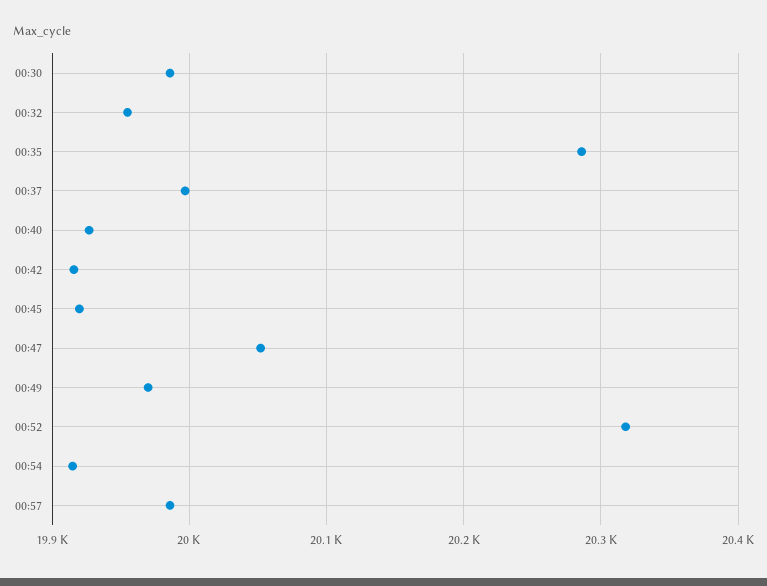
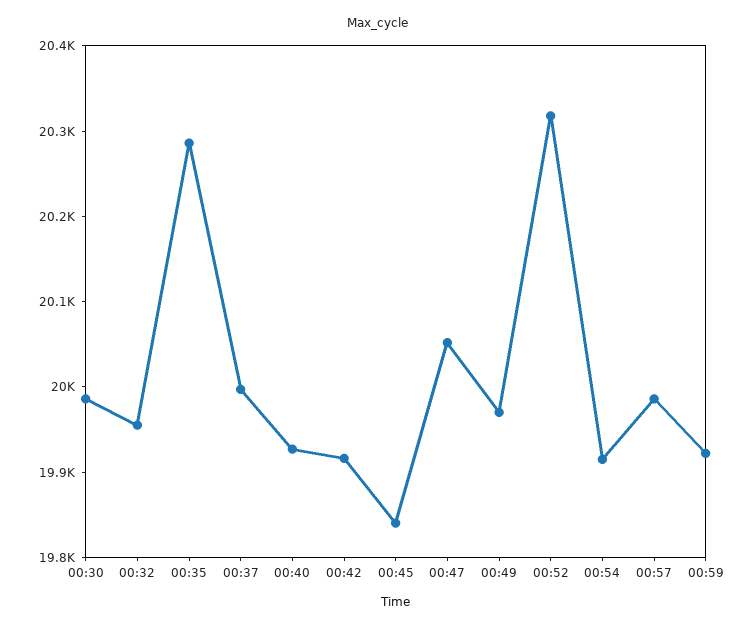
00:45: 19920 -> 19840
00:59: none -> 19920

